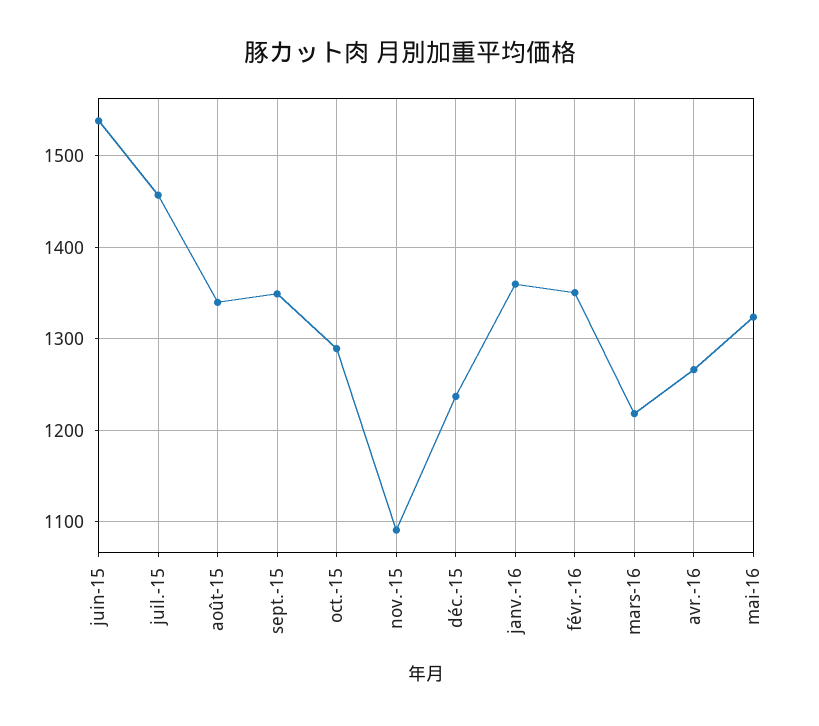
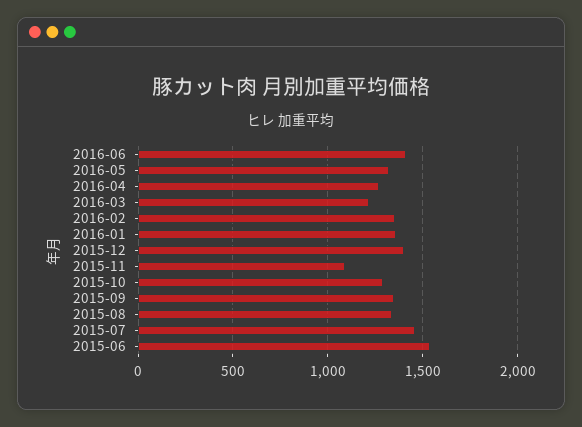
déc.-15: 1240 -> 1400
2016-06: none -> 1400

